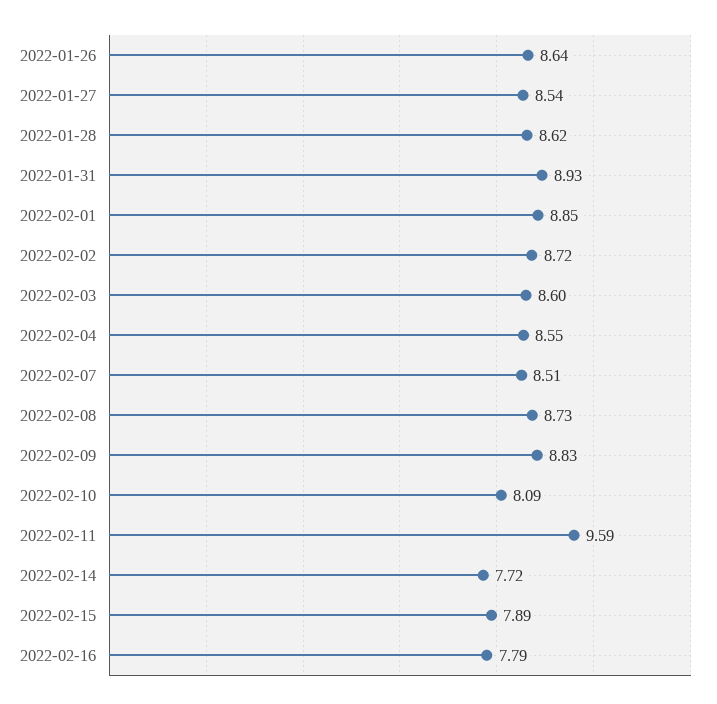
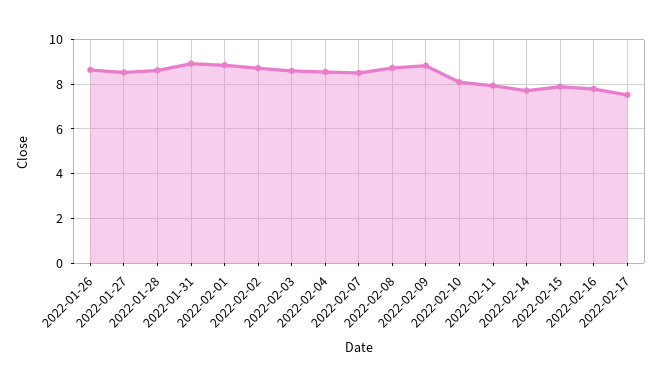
2022-02-11: 9.59 -> 8
2022-02-17: none -> 7.5

